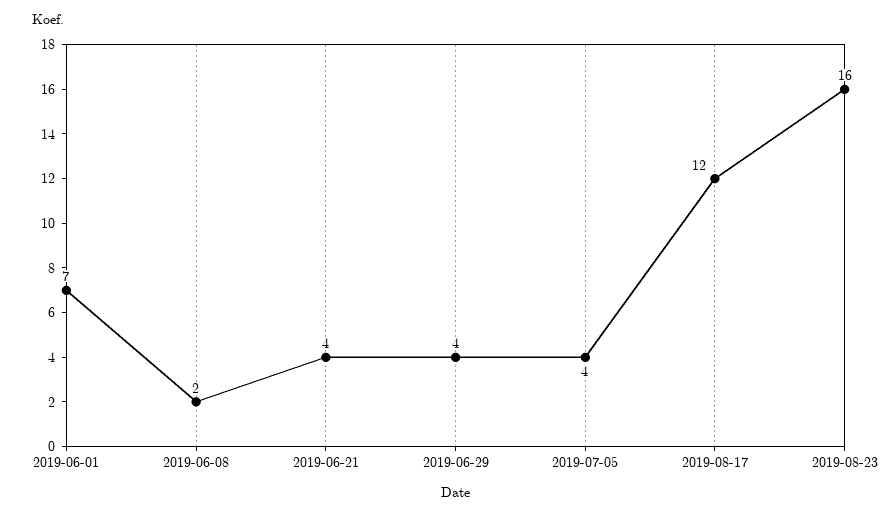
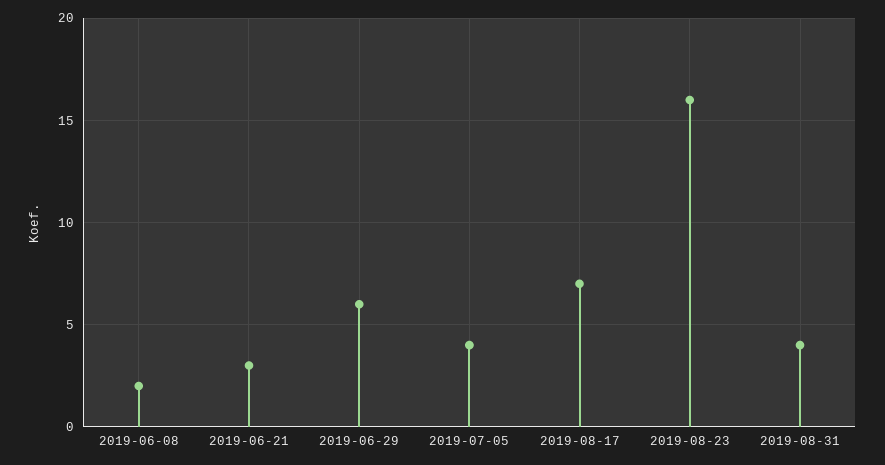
2019-06-01: 7 -> none
2019-06-21: 4 -> 3
2019-06-29: 4 -> 6
2019-08-17: 12 -> 7
2019-08-31: none -> 4

